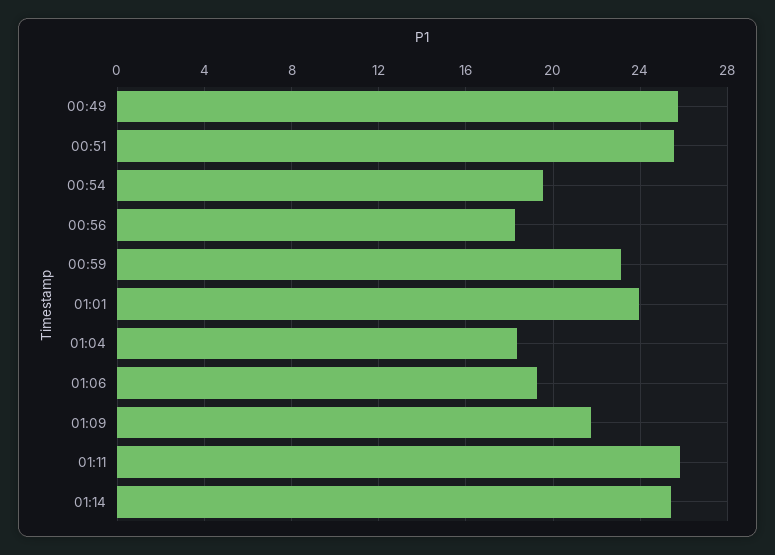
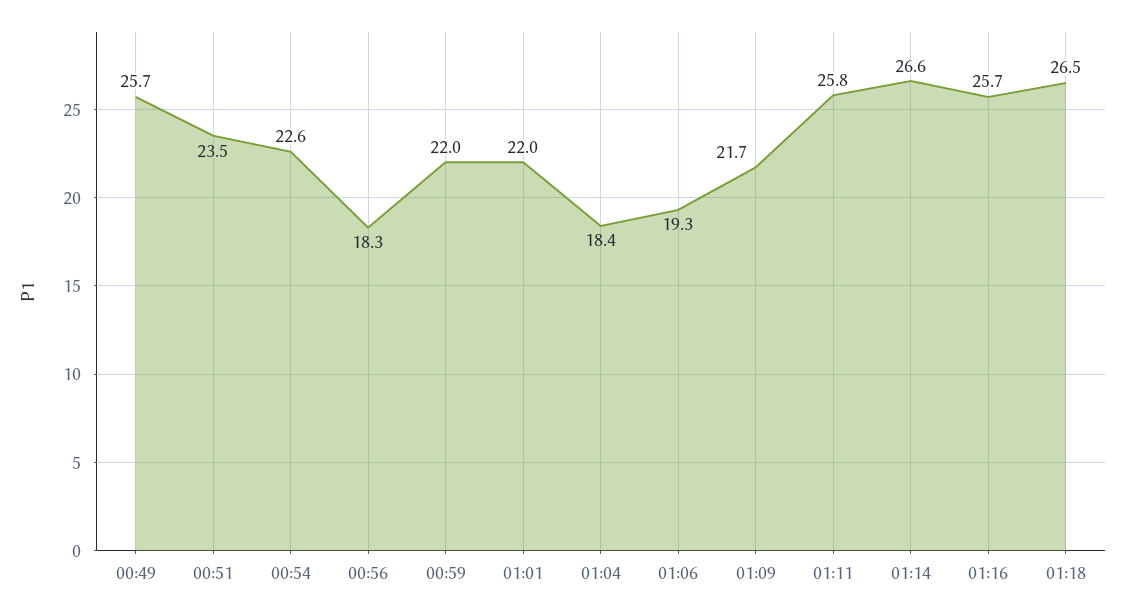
00:51: 25.5 -> 23.5
00:54: 19.5 -> 22.6
00:59: 23 -> 22
01:01: 24 -> 22
01:14: 25.5 -> 26.6
01:16: none -> 25.7
01:18: none -> 26.5

